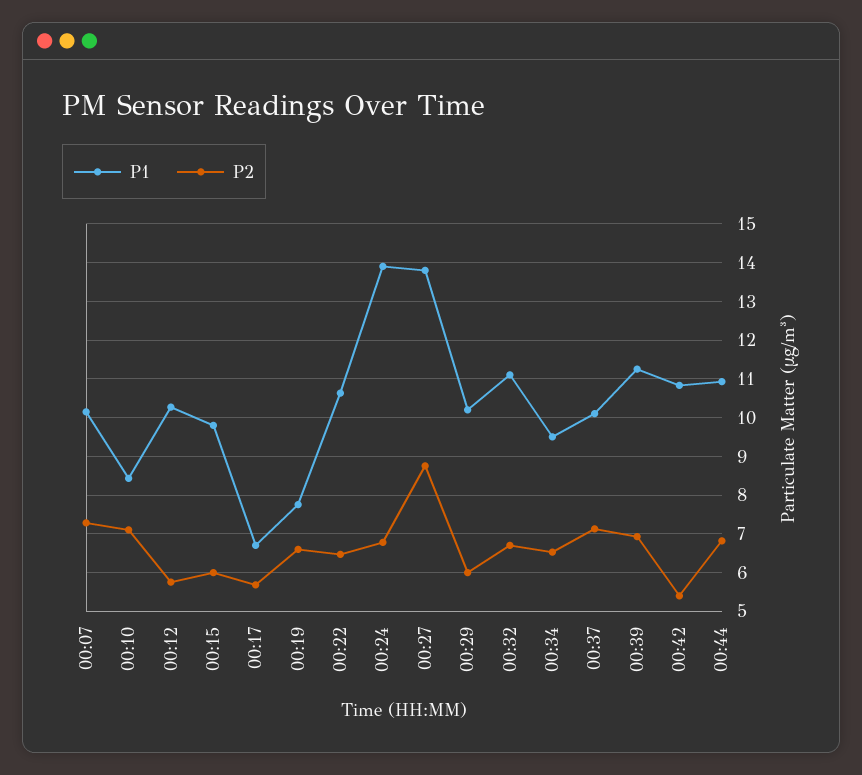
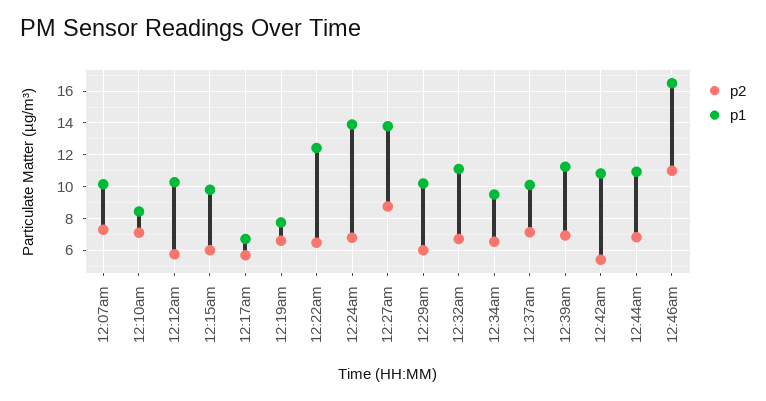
P1, 00:22: 10.6 -> 12.5
P2, 12:46am: none -> 11
P1, 12:46am: none -> 16.5

